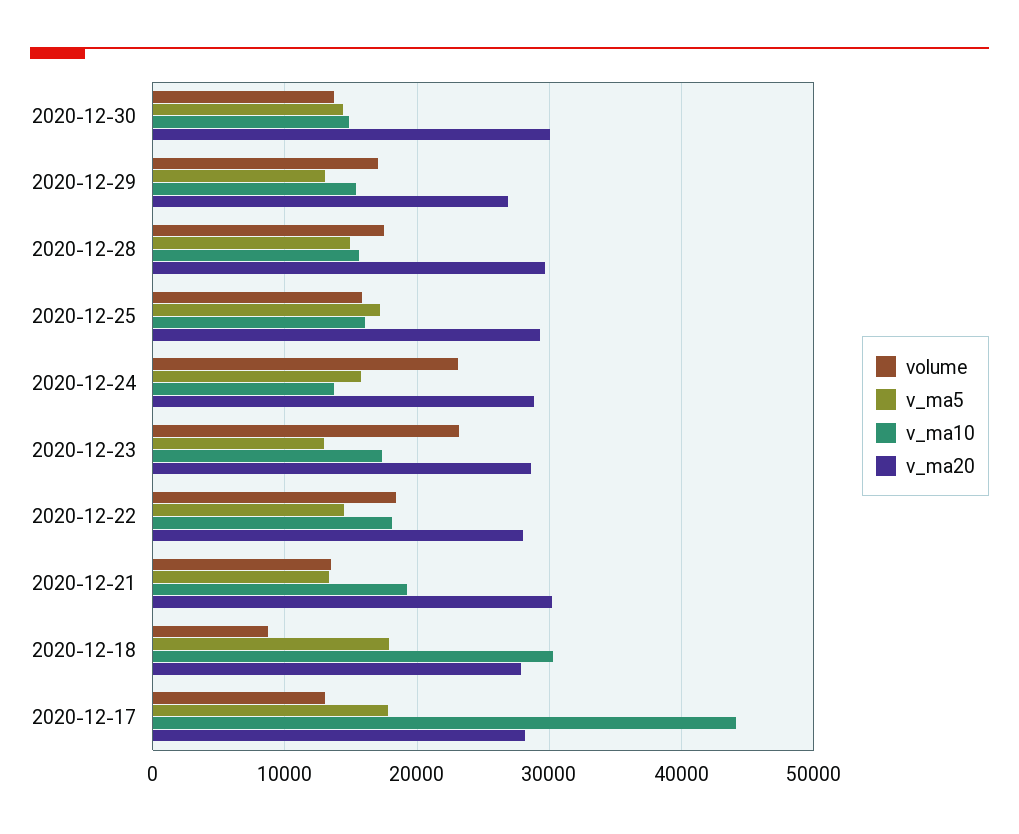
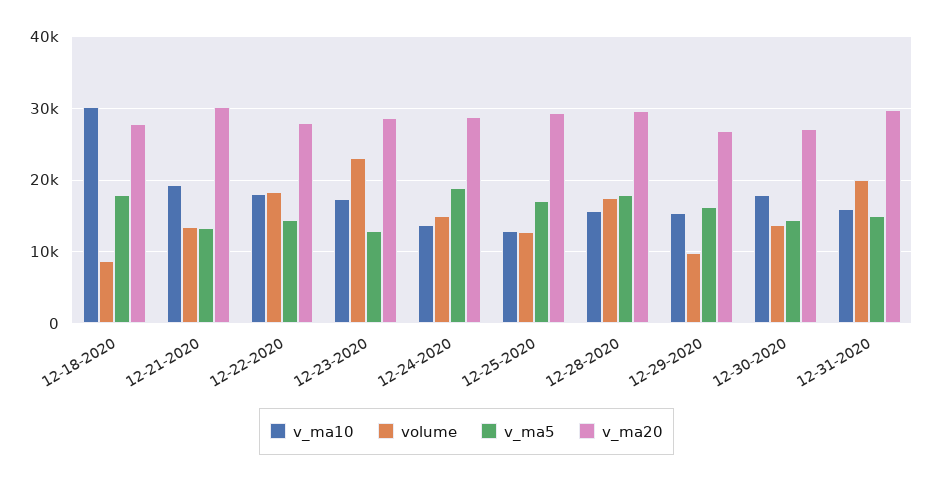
v_ma10, 2020-12-30: 15000 -> 18000
v_ma20, 2020-12-30: 30000 -> 27000
volume, 2020-12-29: 17000 -> 10000
v_ma5, 2020-12-29: 13000 -> 16000
v_ma5, 2020-12-28: 15000 -> 18000
volume, 2020-12-25: 16000 -> 13000
v_ma10, 2020-12-25: 16000 -> 13000
volume, 2020-12-24: 23000 -> 15000
v_ma5, 2020-12-24: 16000 -> 19000
volume, 2020-12-17: 13000 -> none
v_ma5, 2020-12-17: 18000 -> none
v_ma10, 2020-12-17: 44000 -> none
v_ma20, 2020-12-17: 28000 -> none
v_ma10, 12-31-2020: none -> 16000
volume, 12-31-2020: none -> 20000
v_ma5, 12-31-2020: none -> 15000
v_ma20, 12-31-2020: none -> 30000

